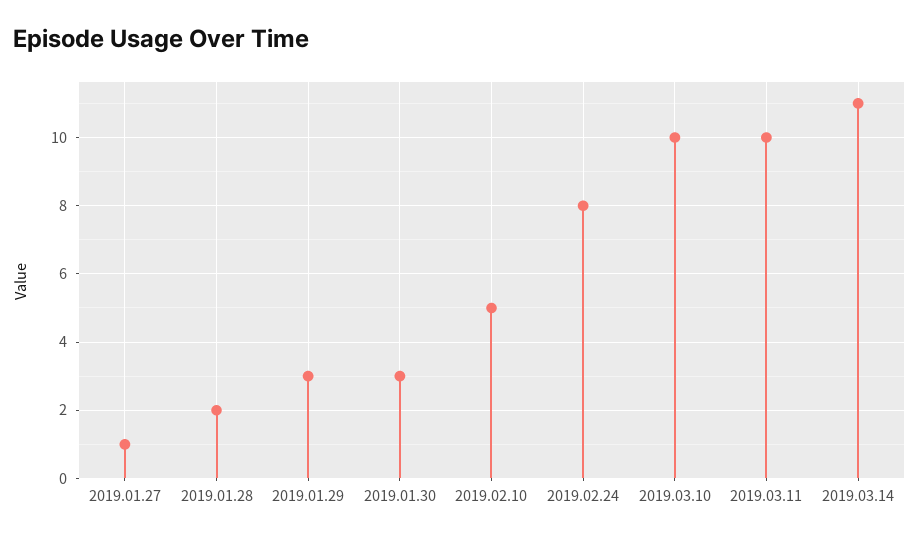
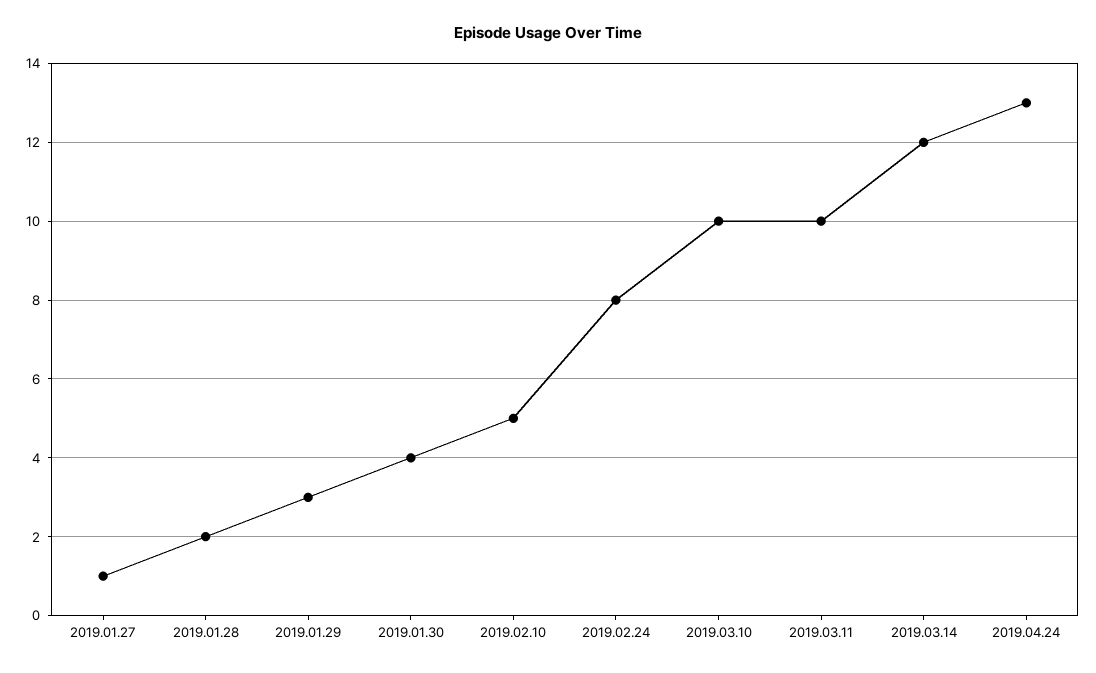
2019.01.30: 3 -> 4
2019.03.14: 11 -> 12
2019.04.24: none -> 13

